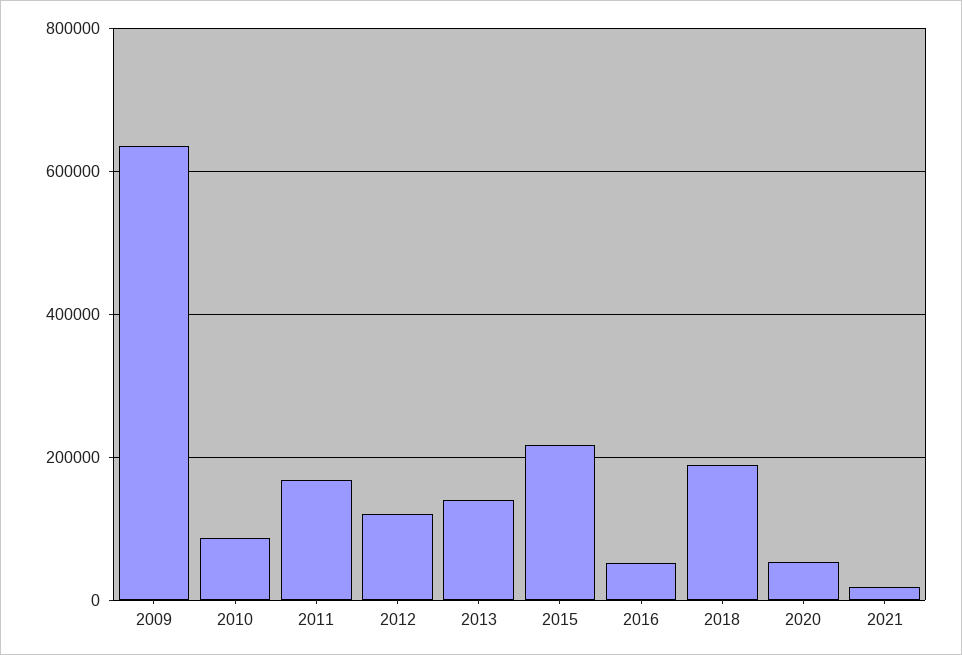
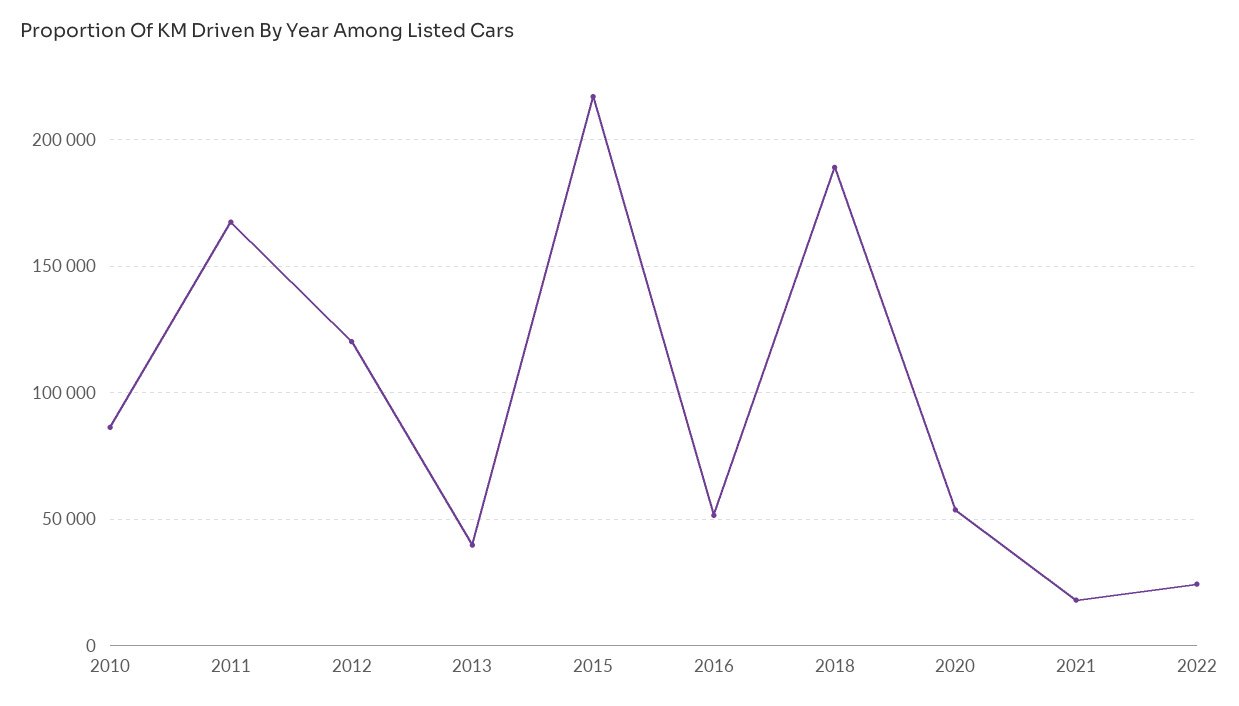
2009: 640000 -> none
2013: 140000 -> 40000
2022: none -> 25000

